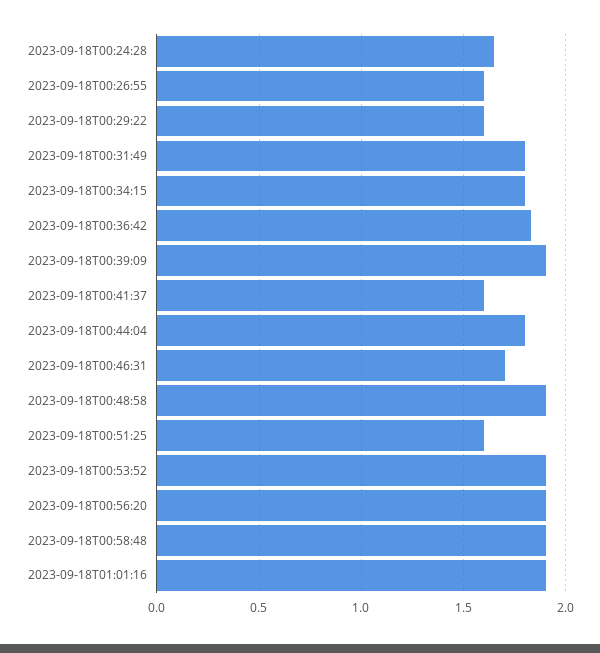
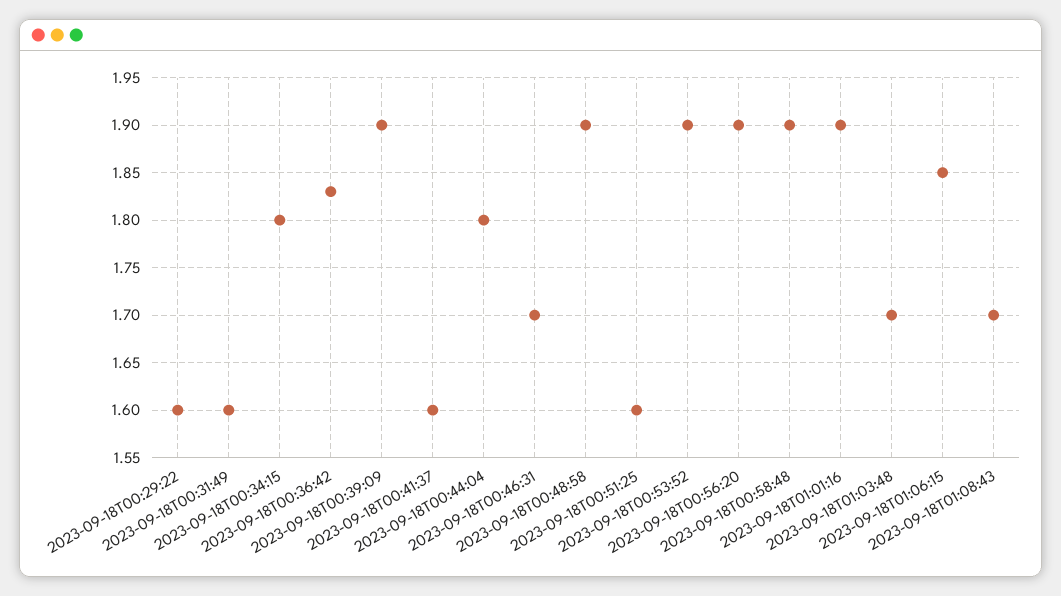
2023-09-18T00:24:28: 1.65 -> none
2023-09-18T00:26:55: 1.6 -> none
2023-09-18T00:31:49: 1.8 -> 1.6
2023-09-18T01:03:48: none -> 1.7
2023-09-18T01:06:15: none -> 1.85
2023-09-18T01:08:43: none -> 1.7

